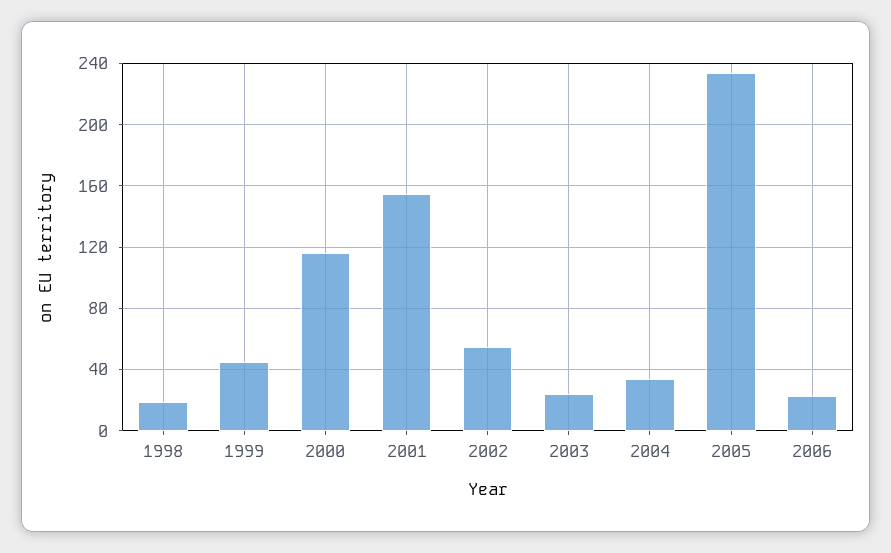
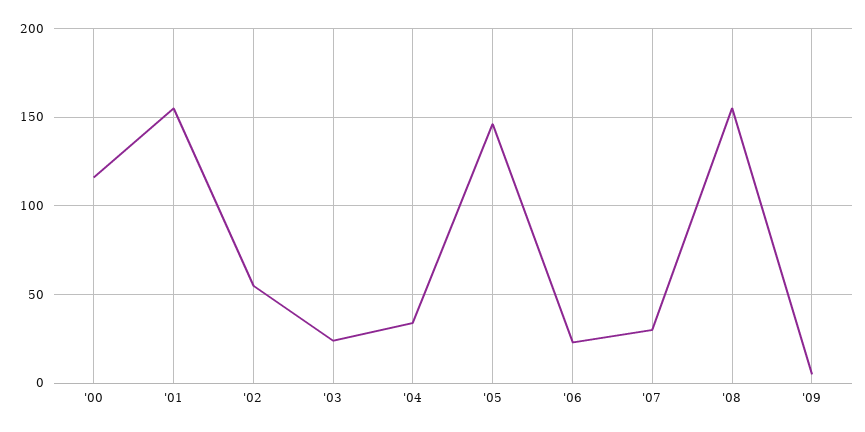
1998: 20 -> none
1999: 45 -> none
2005: 235 -> 145
'07: none -> 30
'08: none -> 155
'09: none -> 5

